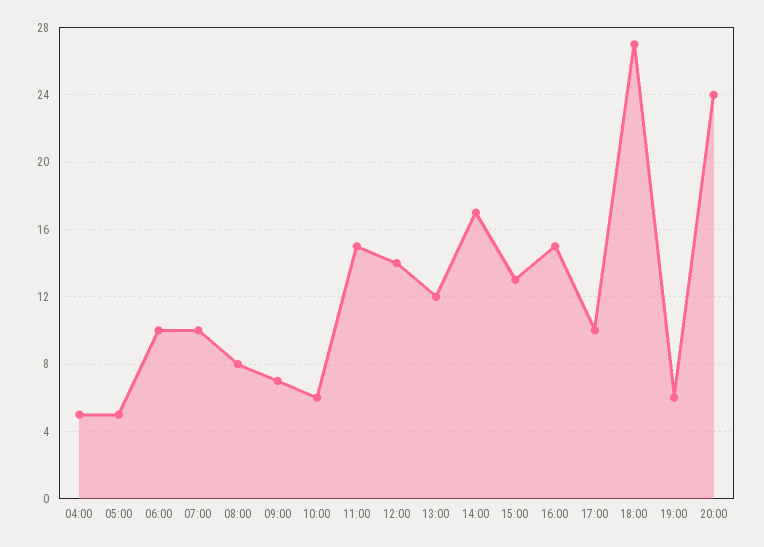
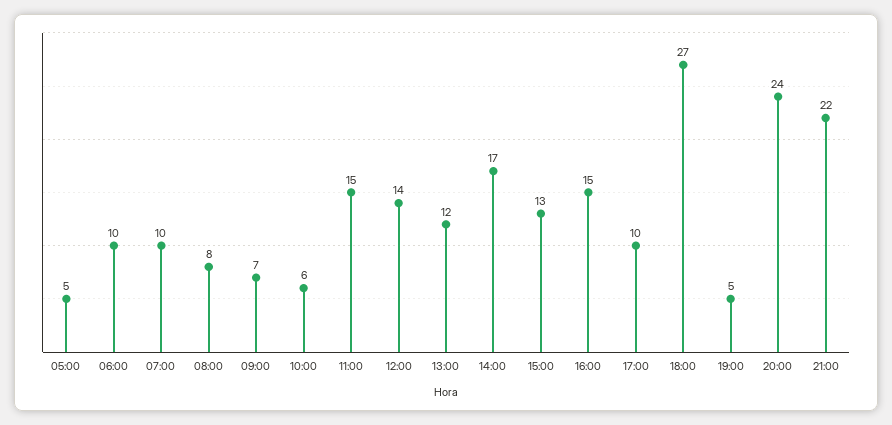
04:00: 5 -> none
19:00: 6 -> 5
21:00: none -> 22

